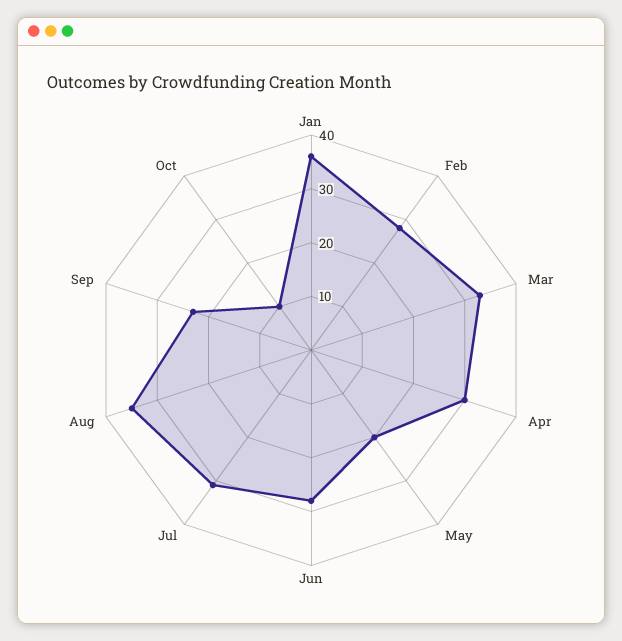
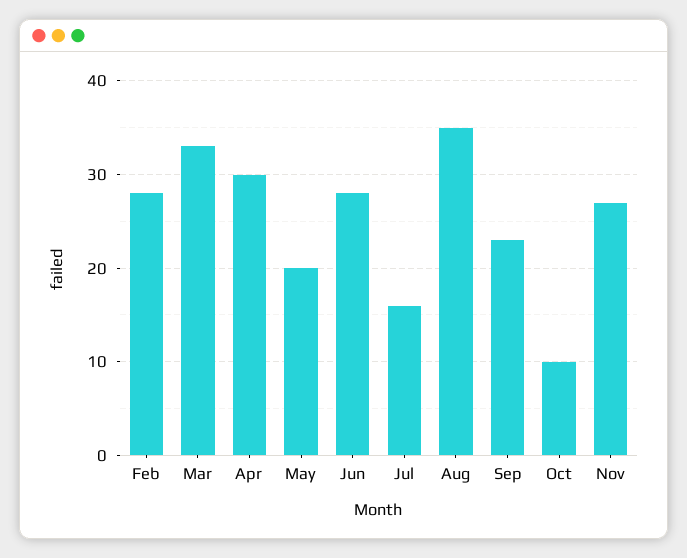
Jan: 35 -> none
Jul: 30 -> 16
Nov: none -> 27

